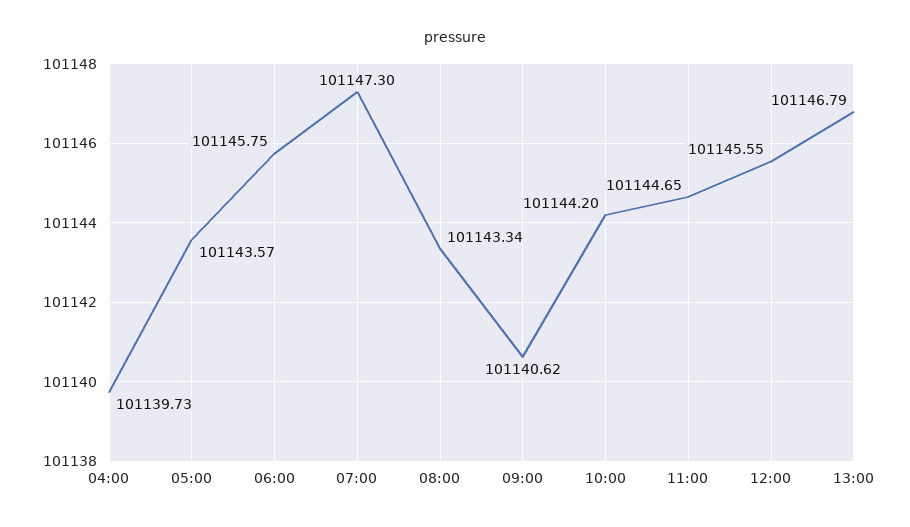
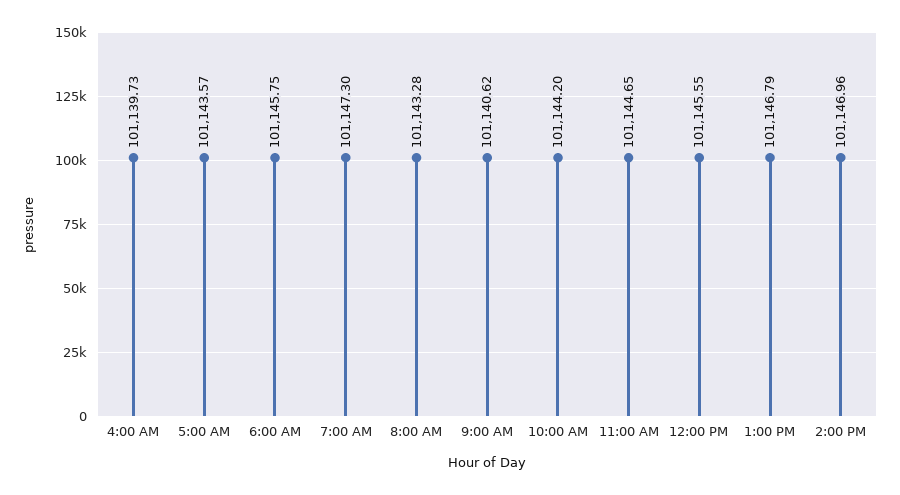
08:00: 101143.34 -> 101143.28
2:00 PM: none -> 101146.96

